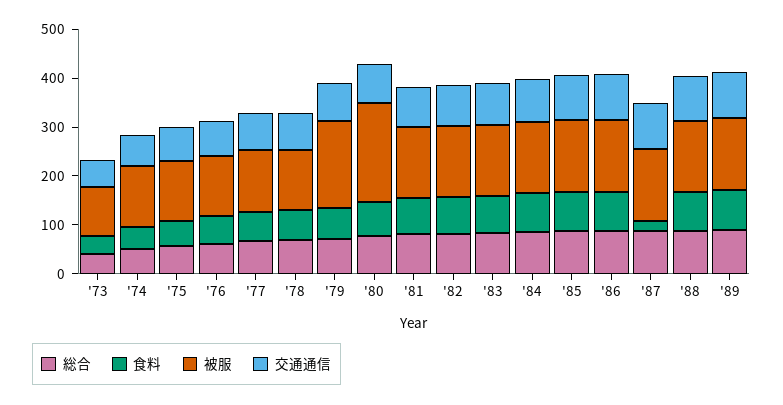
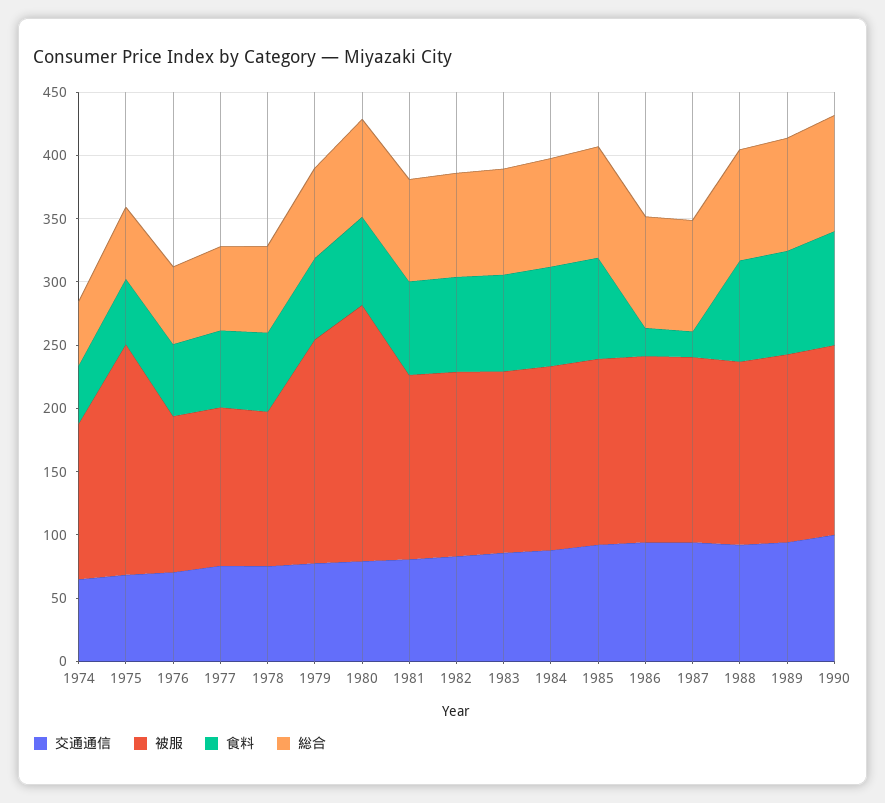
総合, '73: 40 -> none
食料, '73: 40 -> none
被服, '73: 100 -> none
交通通信, '73: 60 -> none
被服, '75: 120 -> 180
食料, '86: 80 -> 20
交通通信, 1990: none -> 100
被服, 1990: none -> 150
食料, 1990: none -> 90
総合, 1990: none -> 90

